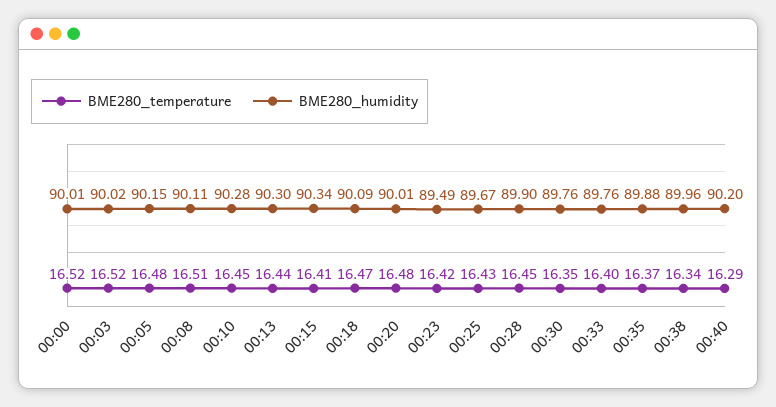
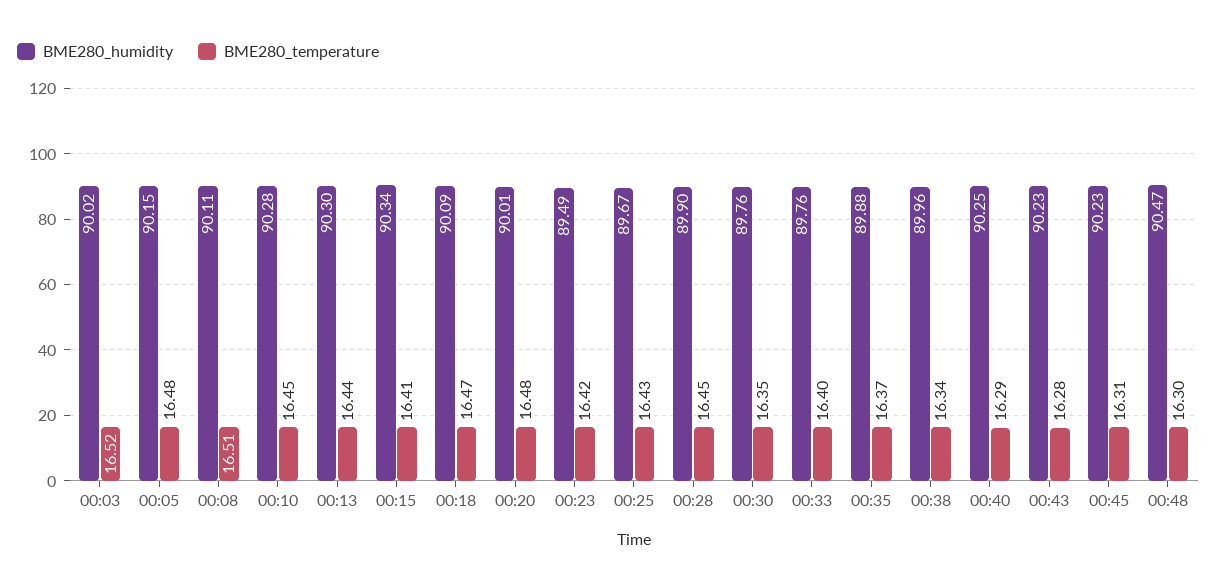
BME280_temperature, 00:00: 16.52 -> none
BME280_humidity, 00:00: 90.01 -> none
BME280_humidity, 00:40: 90.2 -> 90.25
BME280_humidity, 00:43: none -> 90.23
BME280_temperature, 00:43: none -> 16.28
BME280_humidity, 00:45: none -> 90.23
BME280_temperature, 00:45: none -> 16.31
BME280_humidity, 00:48: none -> 90.47
BME280_temperature, 00:48: none -> 16.3

